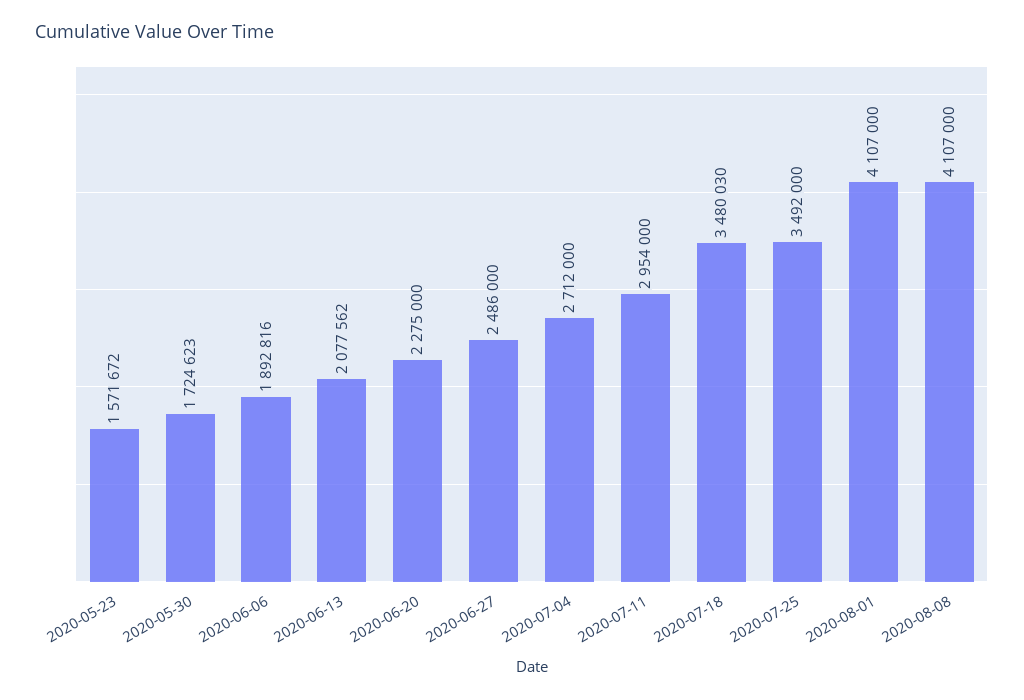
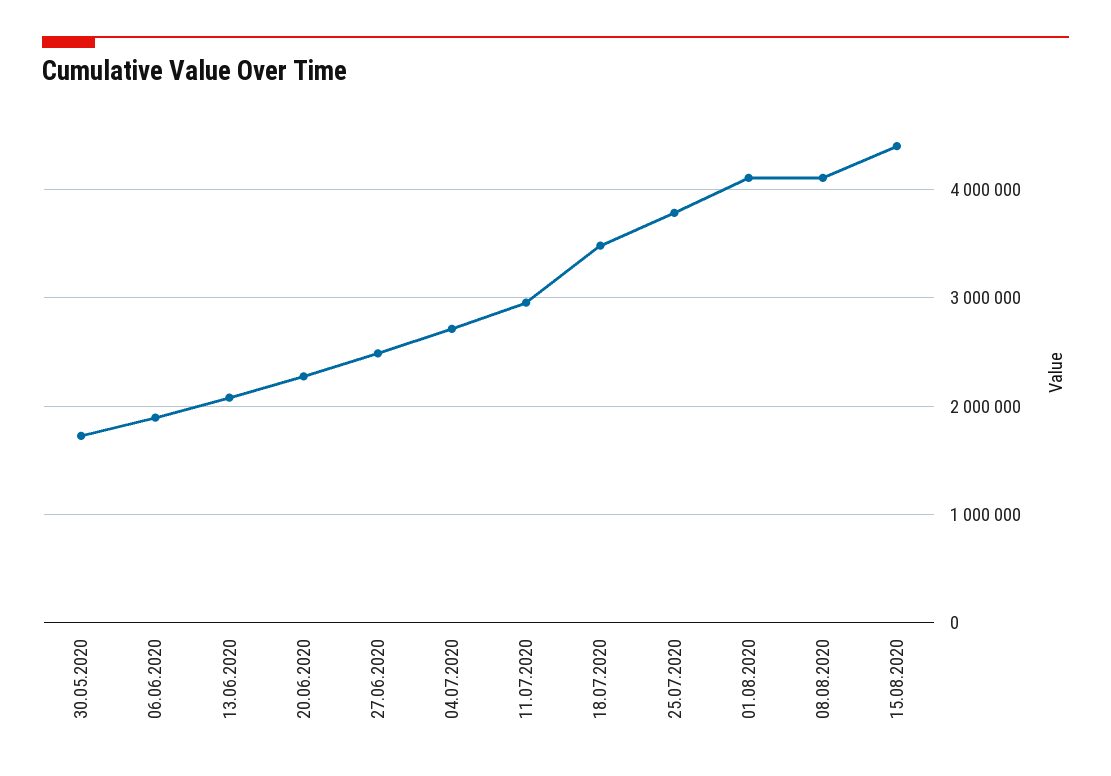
2020-05-23: 1571672 -> none
2020-07-25: 3492000 -> 3800000
15.08.2020: none -> 4400000

